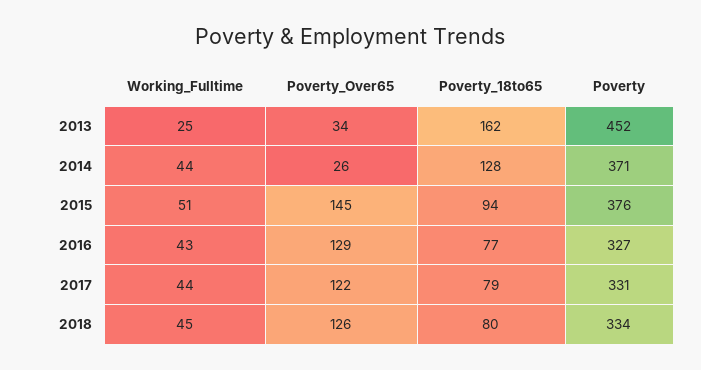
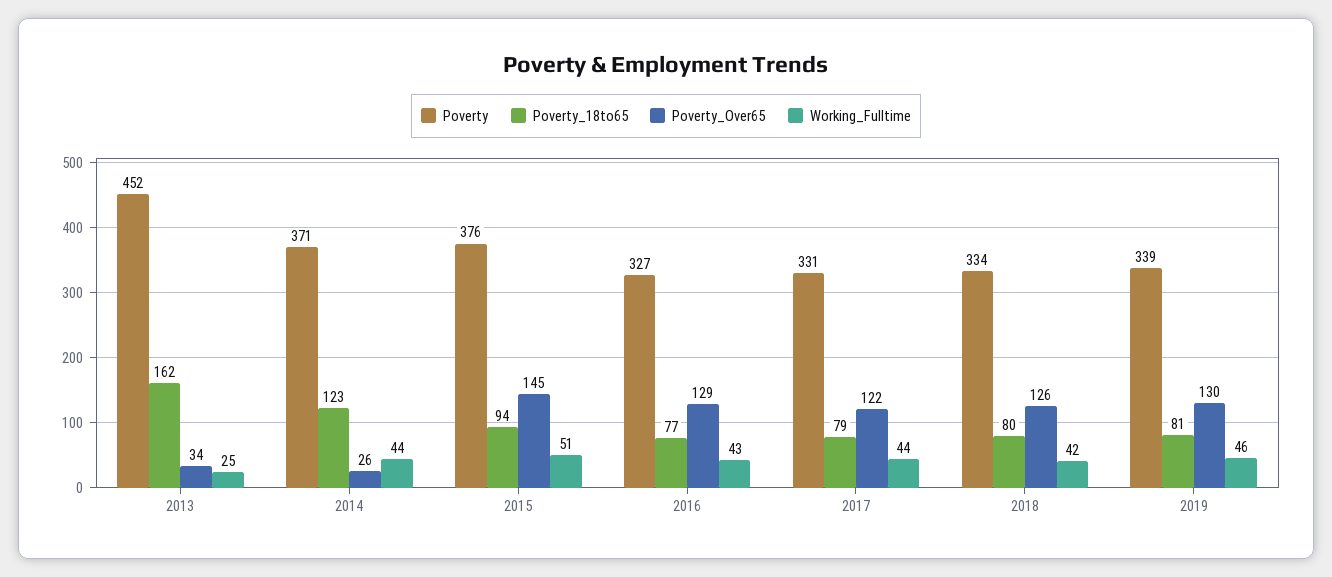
Poverty_18to65, 2014: 128 -> 123
Working_Fulltime, 2018: 45 -> 42
Poverty, 2019: none -> 339
Poverty_18to65, 2019: none -> 81
Poverty_Over65, 2019: none -> 130
Working_Fulltime, 2019: none -> 46

